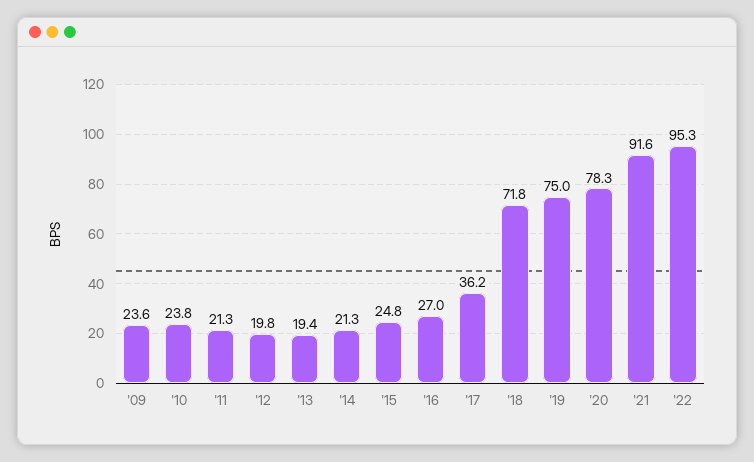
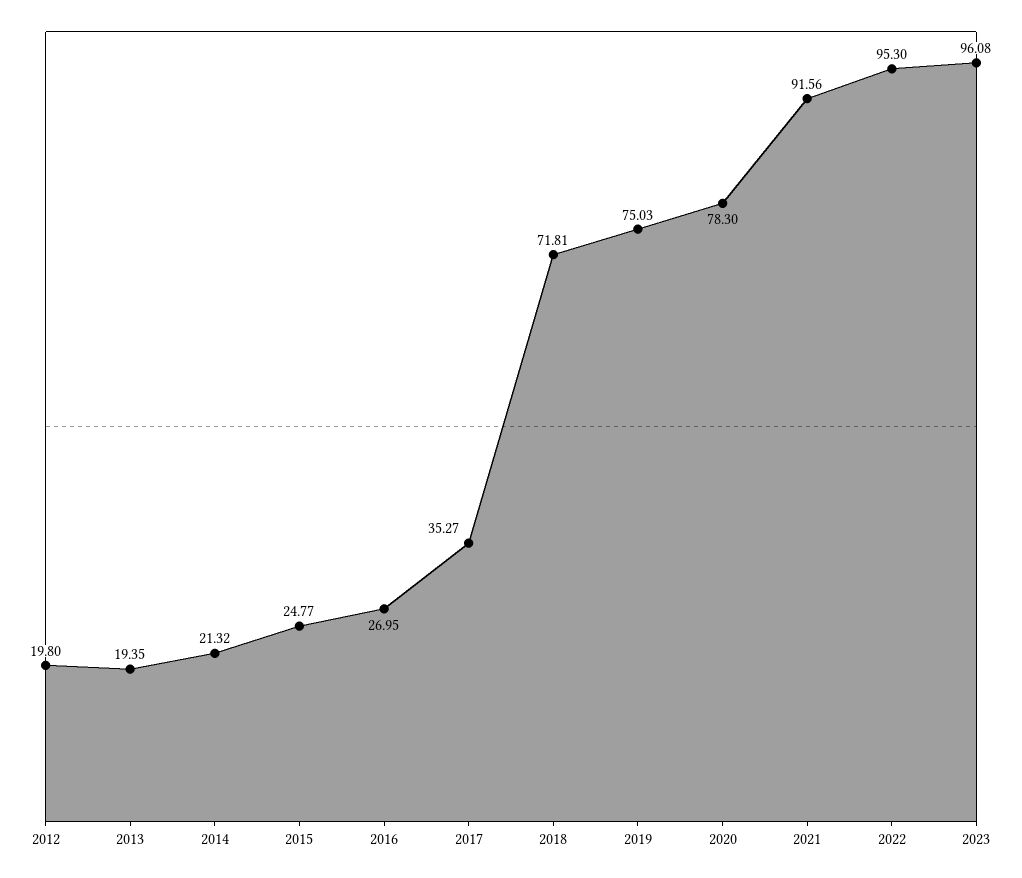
'09: 23.6 -> none
'10: 23.8 -> none
'11: 21.3 -> none
'17: 36.2 -> 35.27
2023: none -> 96.08

